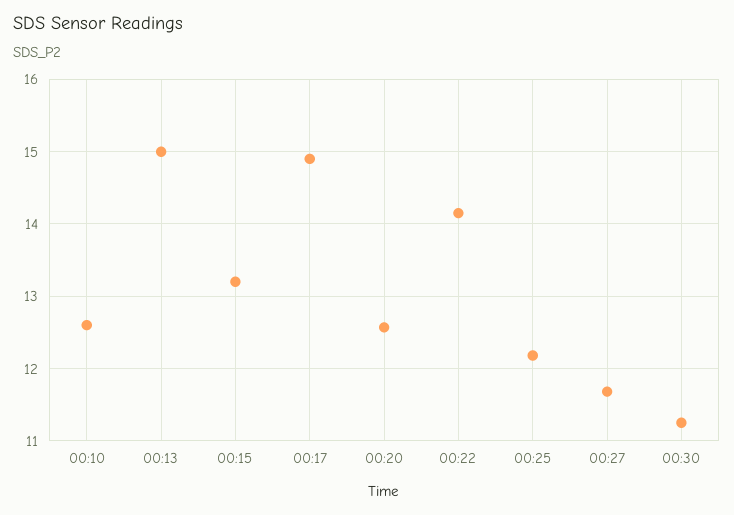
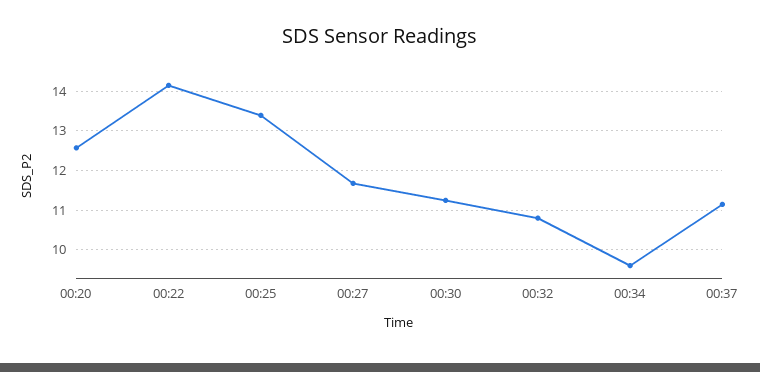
00:10: 12.6 -> none
00:13: 15 -> none
00:15: 13.2 -> none
00:17: 14.9 -> none
00:25: 12.2 -> 13.4
00:32: none -> 10.8
00:34: none -> 9.6
00:37: none -> 11.2

